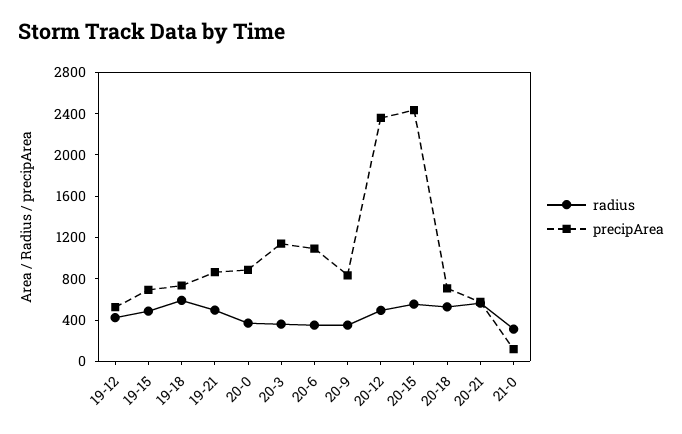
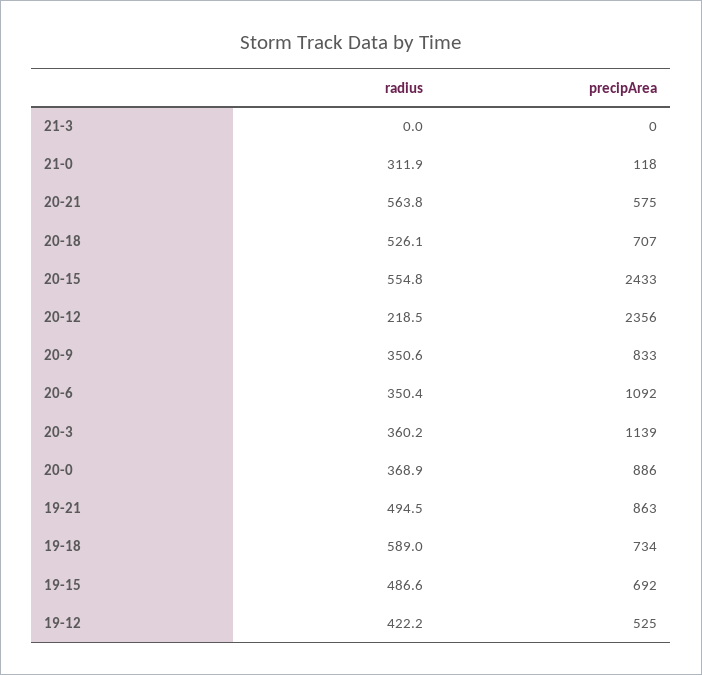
radius, 20-12: 500 -> 218.5
radius, 21-3: none -> 0
precipArea, 21-3: none -> 0

